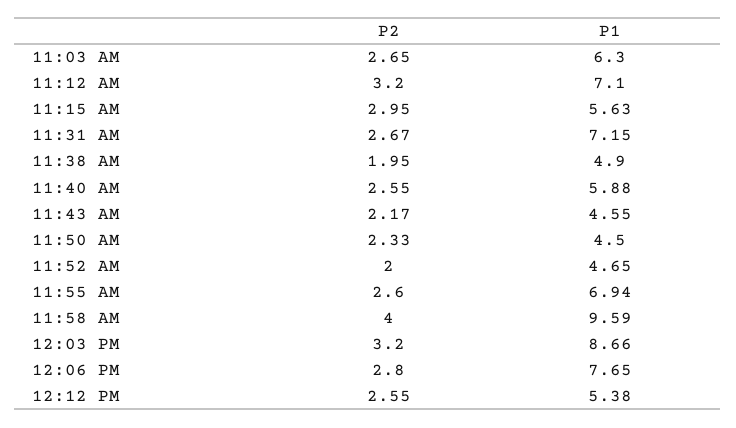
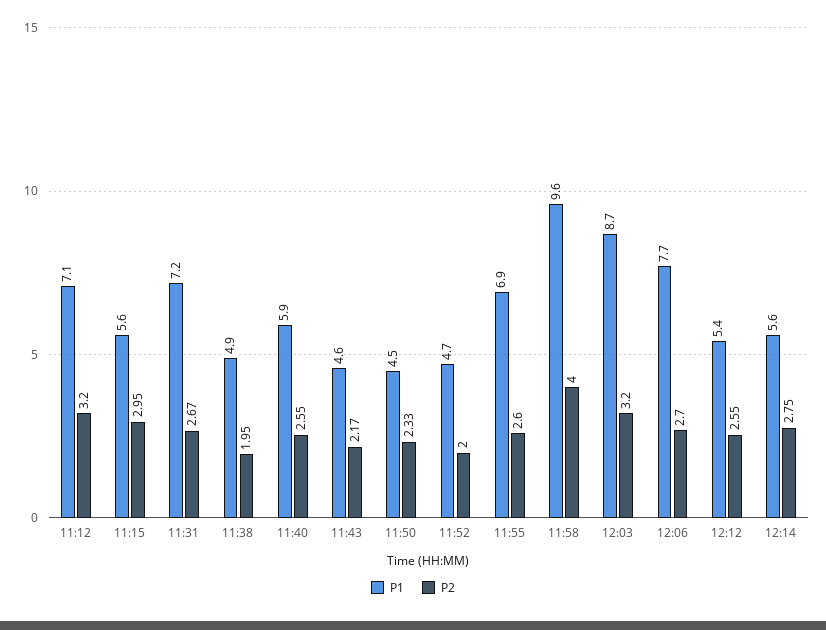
P2, 11:03 AM: 2.65 -> none
P1, 11:03 AM: 6.3 -> none
P2, 12:06 PM: 2.8 -> 2.7
P1, 12:14: none -> 5.6
P2, 12:14: none -> 2.75

